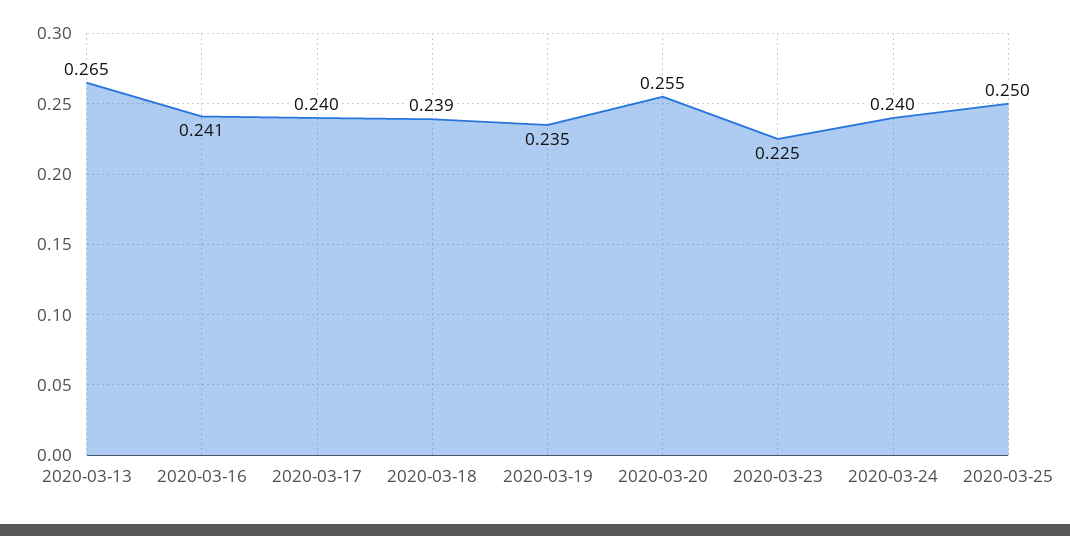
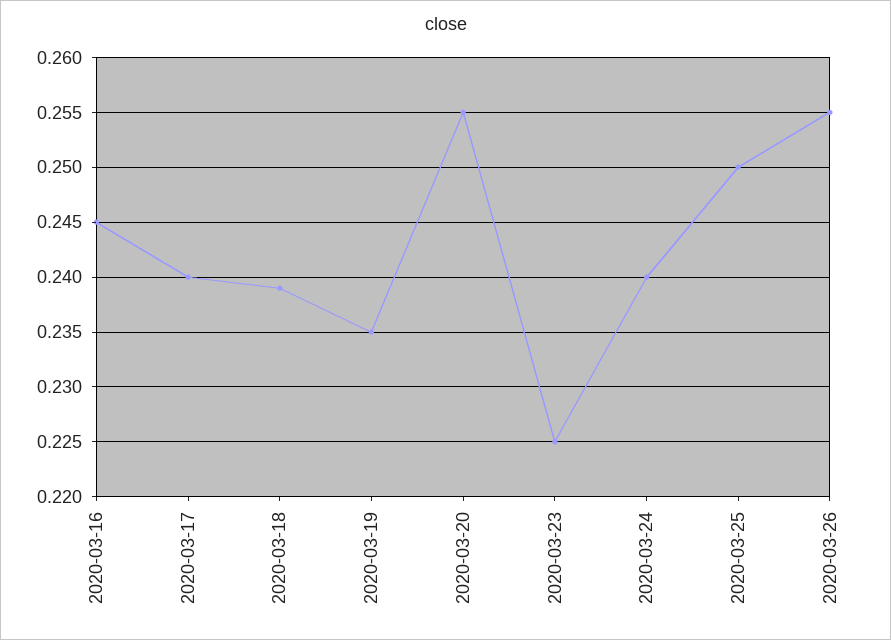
2020-03-13: 0.265 -> none
2020-03-16: 0.241 -> 0.245
2020-03-26: none -> 0.255

